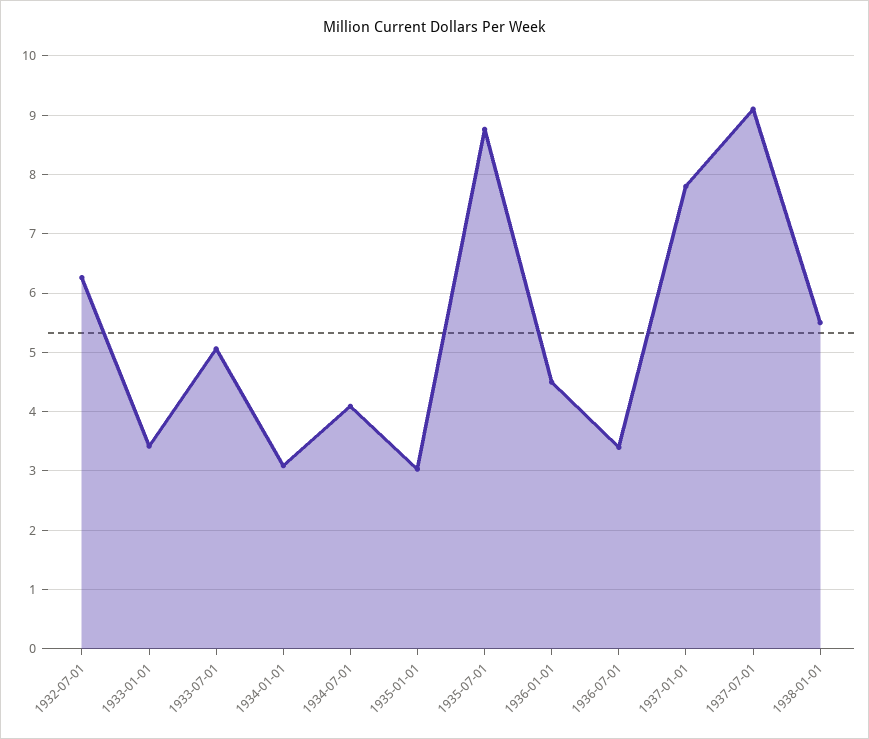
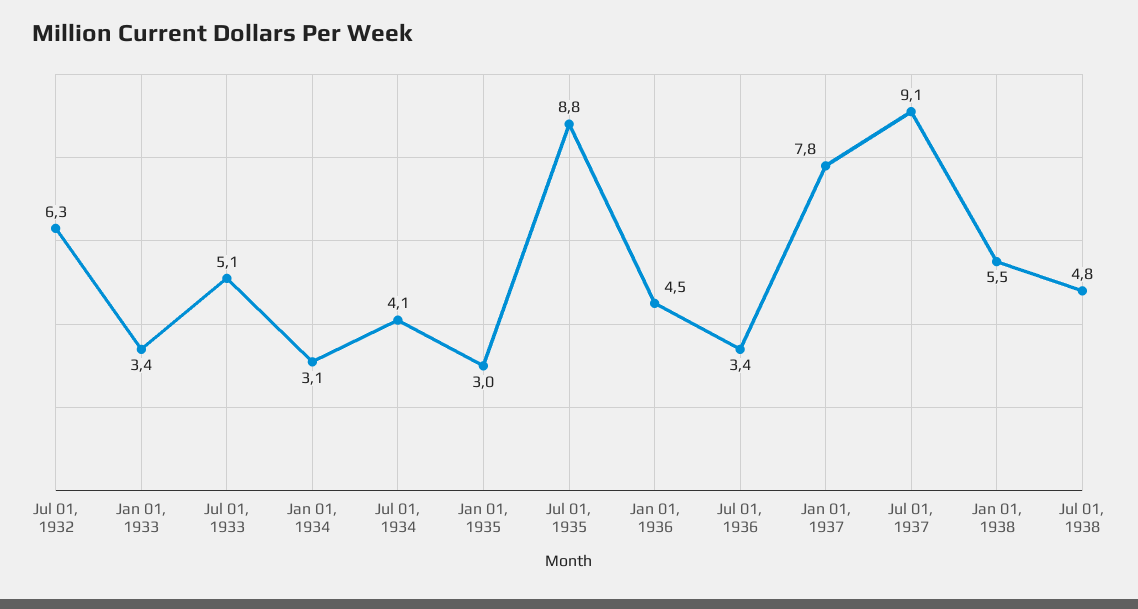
Jul 01, 1938: none -> 4.8

